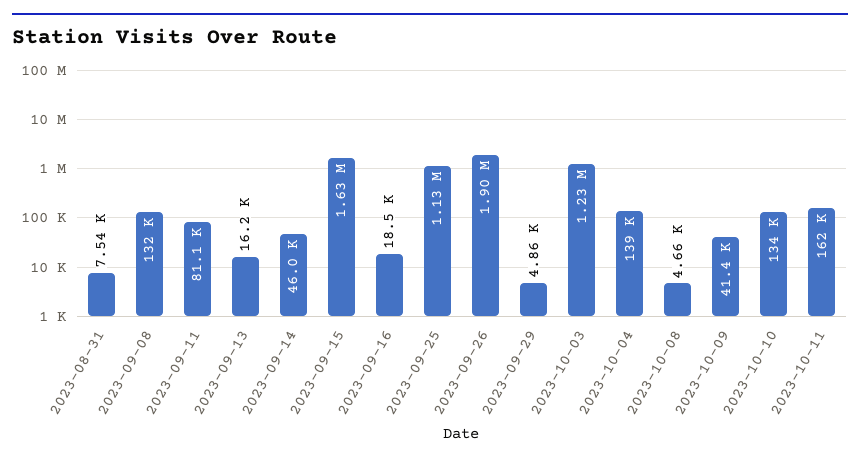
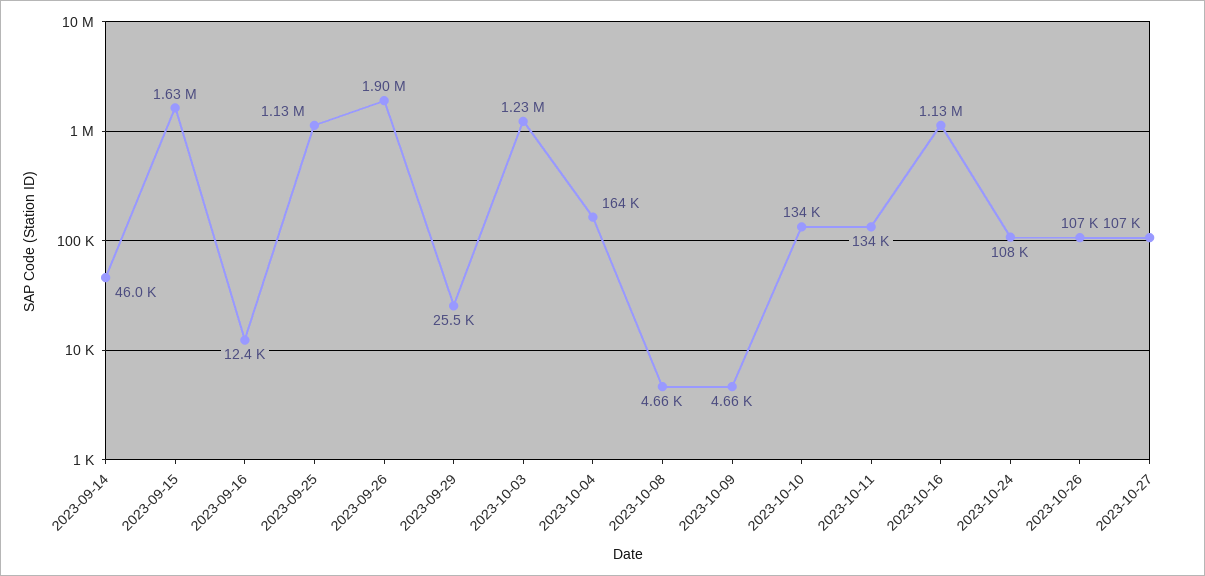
2023-08-31: 7540 -> none
2023-09-08: 132000 -> none
2023-09-11: 81100 -> none
2023-09-13: 16200 -> none
2023-09-16: 18500 -> 12400
2023-09-29: 4860 -> 25500
2023-10-04: 139000 -> 164000
2023-10-09: 41400 -> 4660
2023-10-11: 162000 -> 134000
2023-10-16: none -> 1130000
2023-10-24: none -> 108000
2023-10-26: none -> 107000
2023-10-27: none -> 107000

